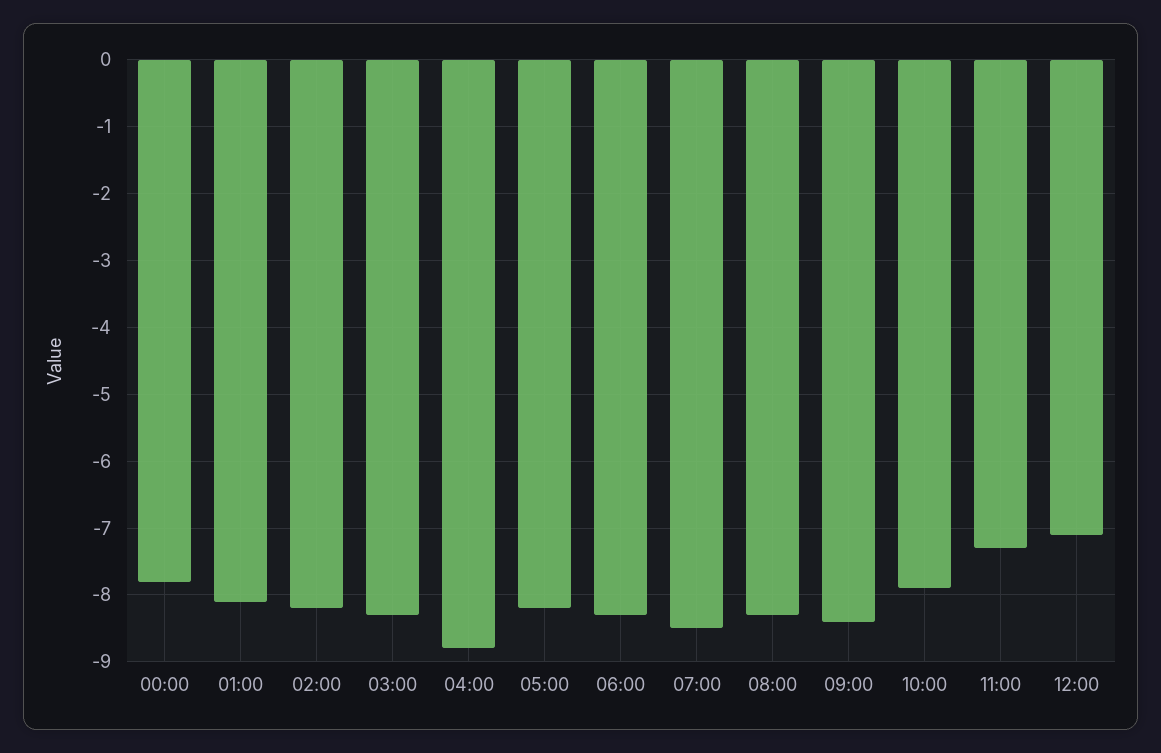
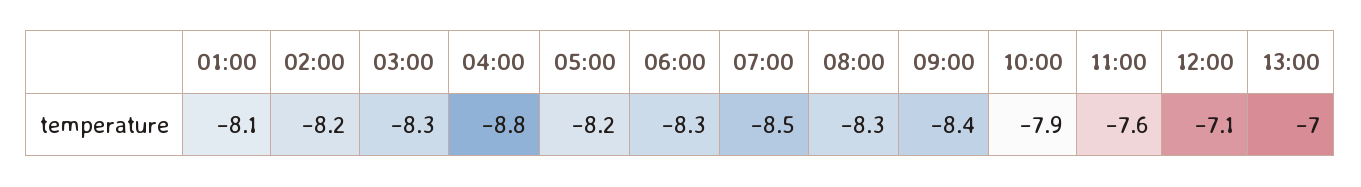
00:00: -7.8 -> none
11:00: -7.3 -> -7.6
13:00: none -> -7

